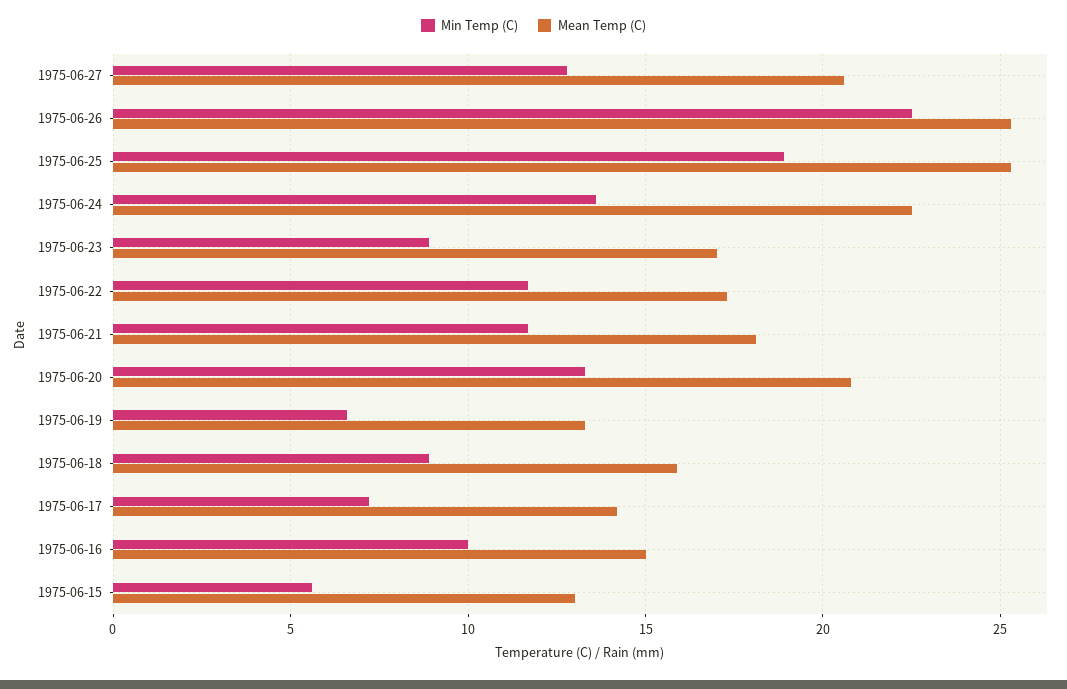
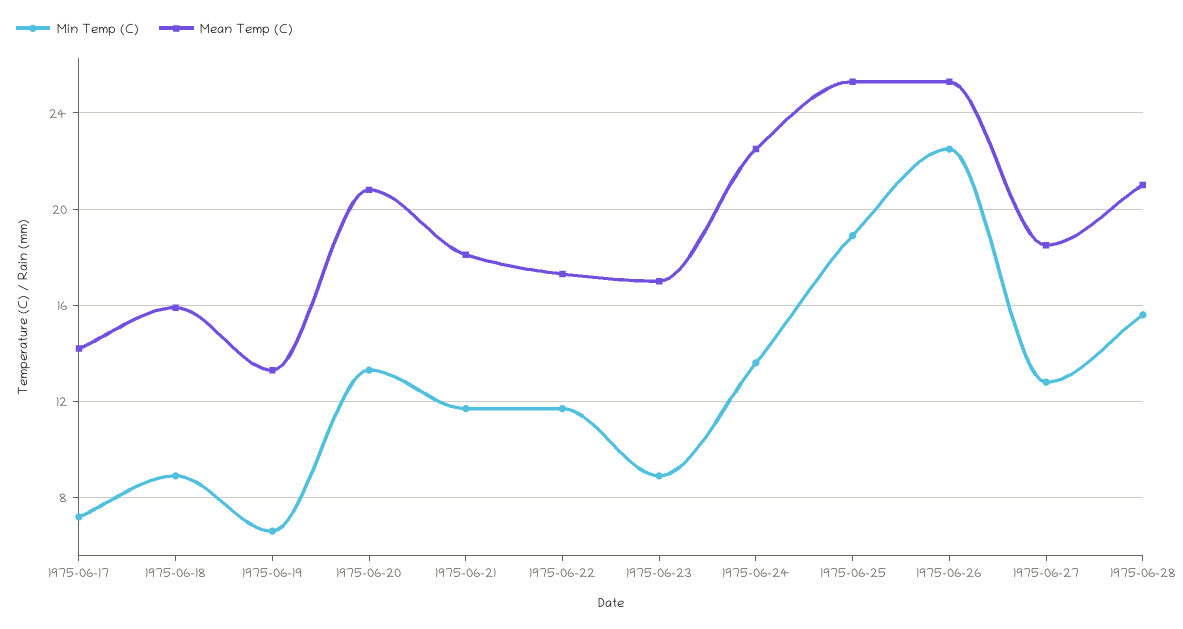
Mean Temp (C), 1975-06-27: 20.5 -> 18.5
Min Temp (C), 1975-06-16: 10 -> none
Mean Temp (C), 1975-06-16: 15 -> none
Min Temp (C), 1975-06-15: 5.5 -> none
Mean Temp (C), 1975-06-15: 13 -> none
Min Temp (C), 1975-06-28: none -> 15.5
Mean Temp (C), 1975-06-28: none -> 21

